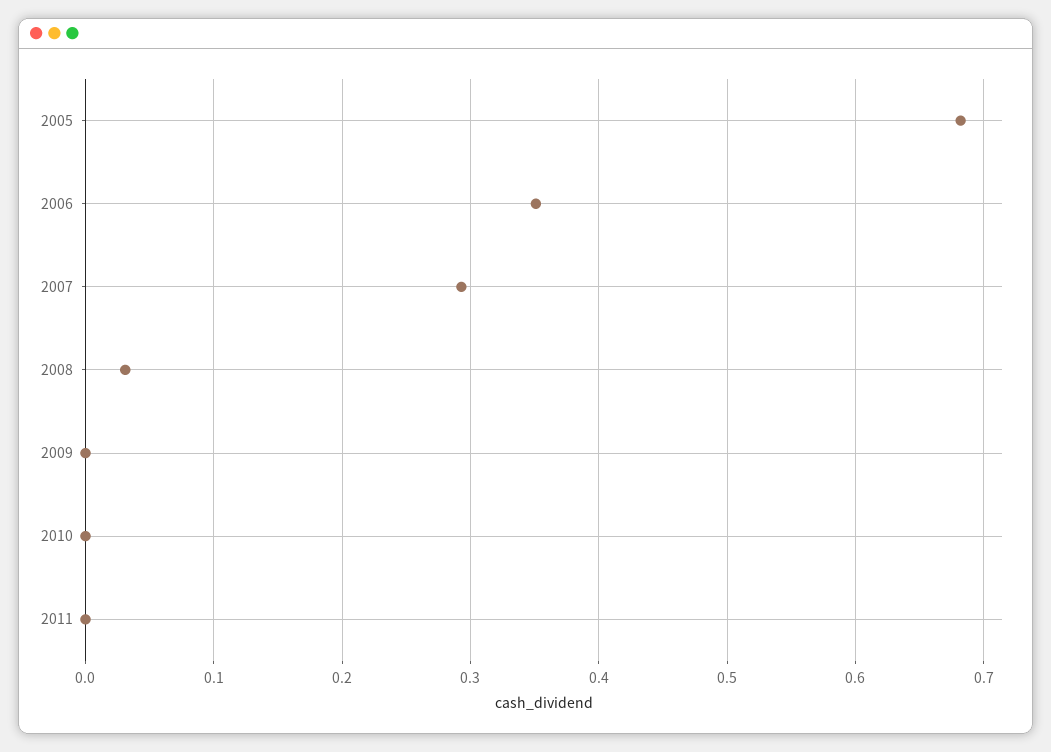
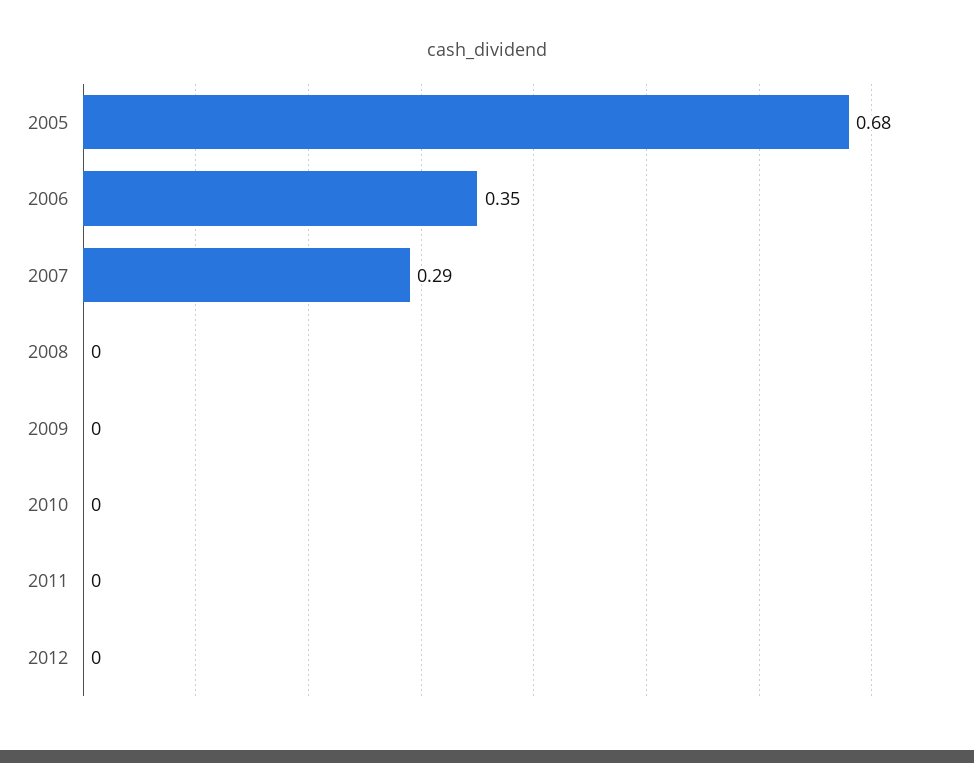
2008: 0.03 -> 0
2012: none -> 0

